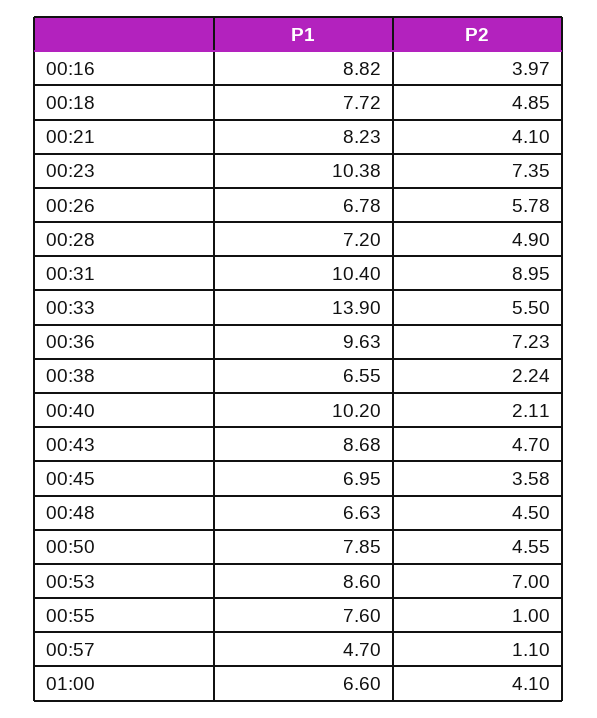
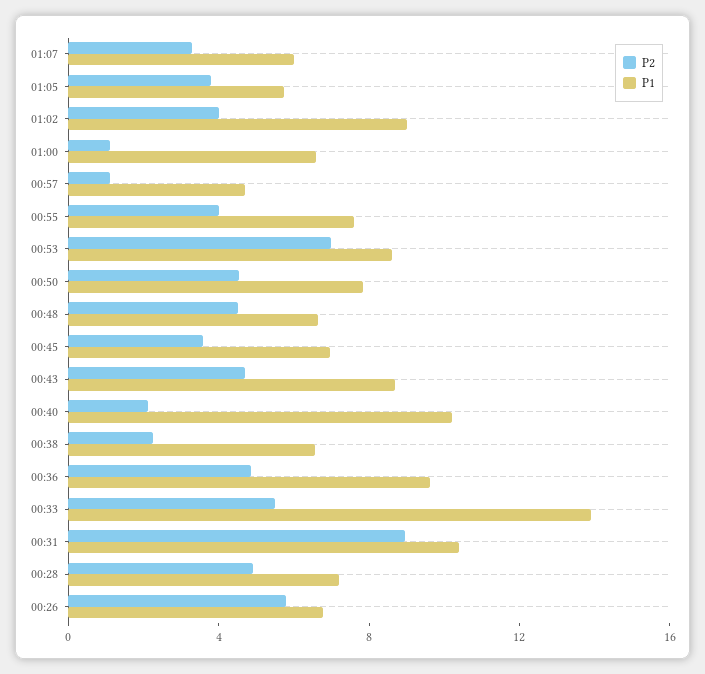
P1, 00:16: 8.82 -> none
P2, 00:16: 3.97 -> none
P1, 00:18: 7.72 -> none
P2, 00:18: 4.85 -> none
P1, 00:21: 8.23 -> none
P2, 00:21: 4.1 -> none
P1, 00:23: 10.38 -> none
P2, 00:23: 7.35 -> none
P2, 00:36: 7.23 -> 5
P2, 00:55: 1 -> 4
P2, 01:00: 4.1 -> 1
P2, 01:07: none -> 3
P1, 01:07: none -> 6
P2, 01:05: none -> 4
P1, 01:05: none -> 6
P2, 01:02: none -> 4
P1, 01:02: none -> 9

